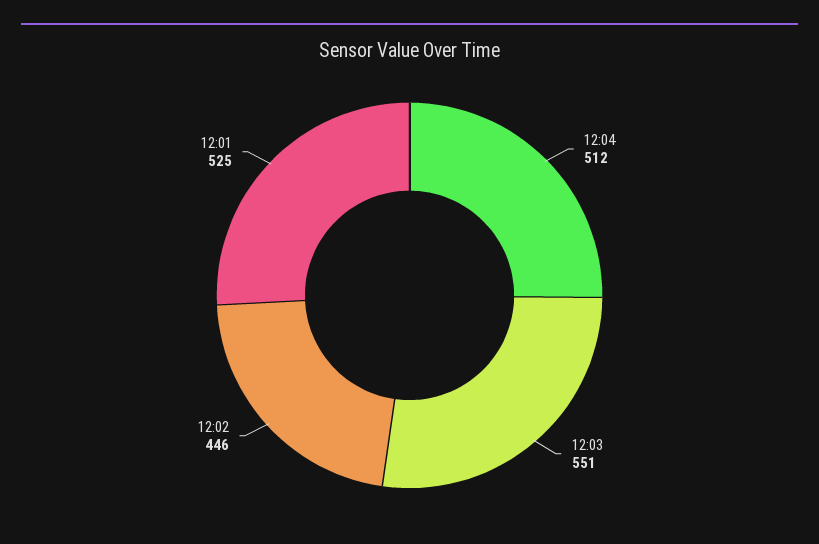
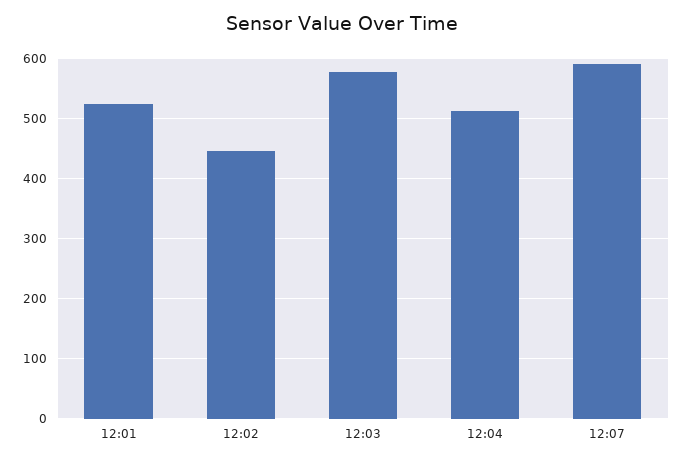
12:03: 551 -> 580
12:07: none -> 590

